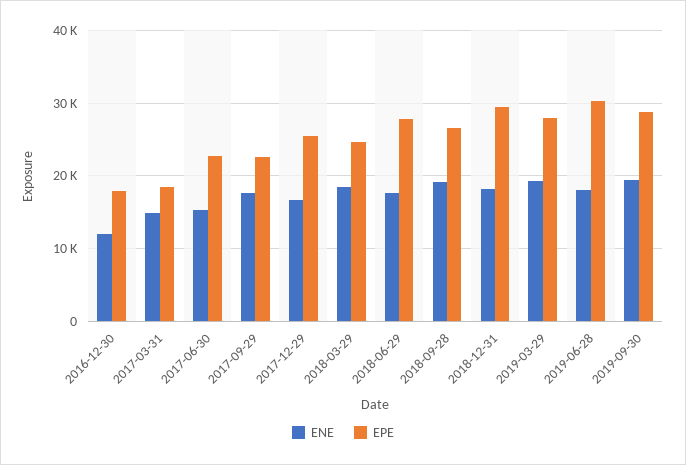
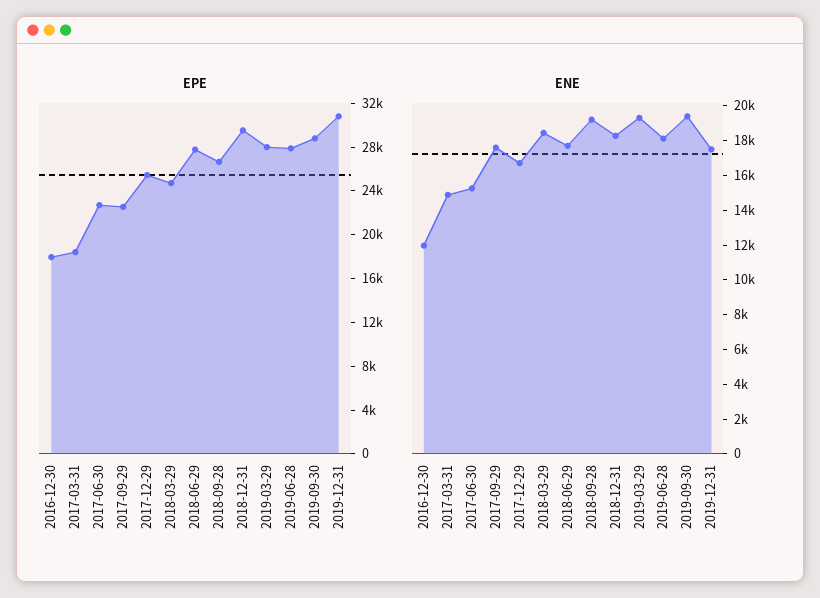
EPE, 2019-06-28: 30000 -> 28000
EPE, 2019-12-31: none -> 31000
ENE, 2019-12-31: none -> 17500

